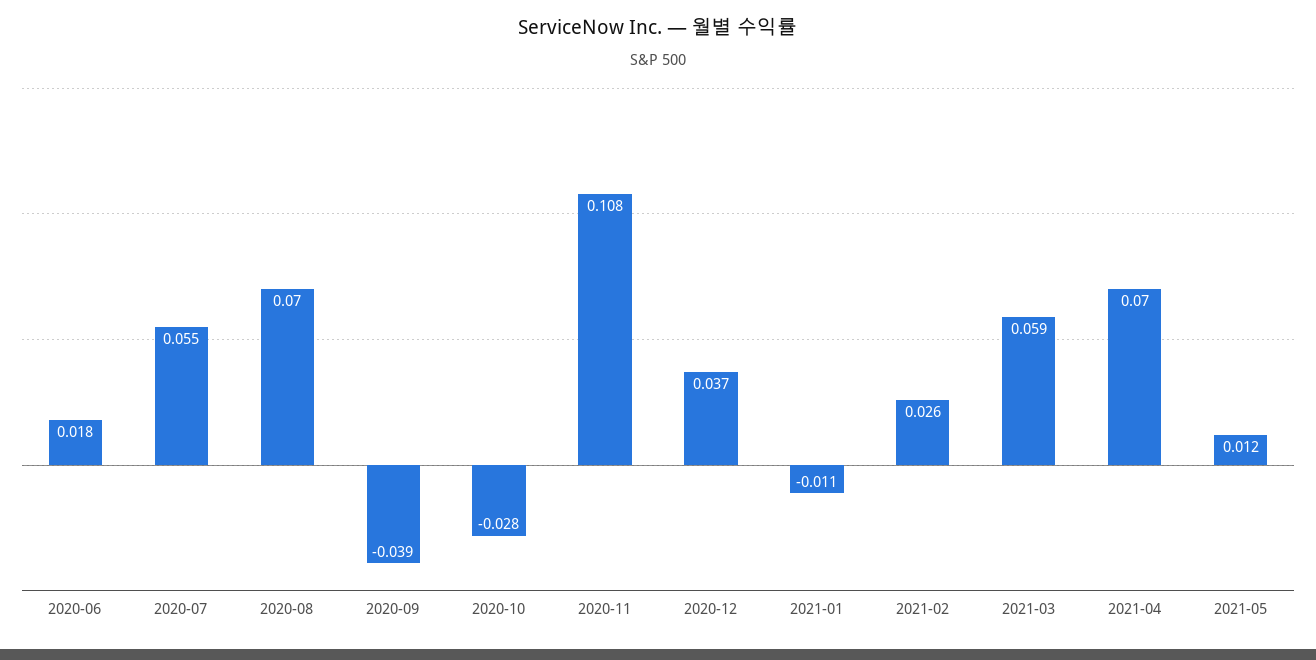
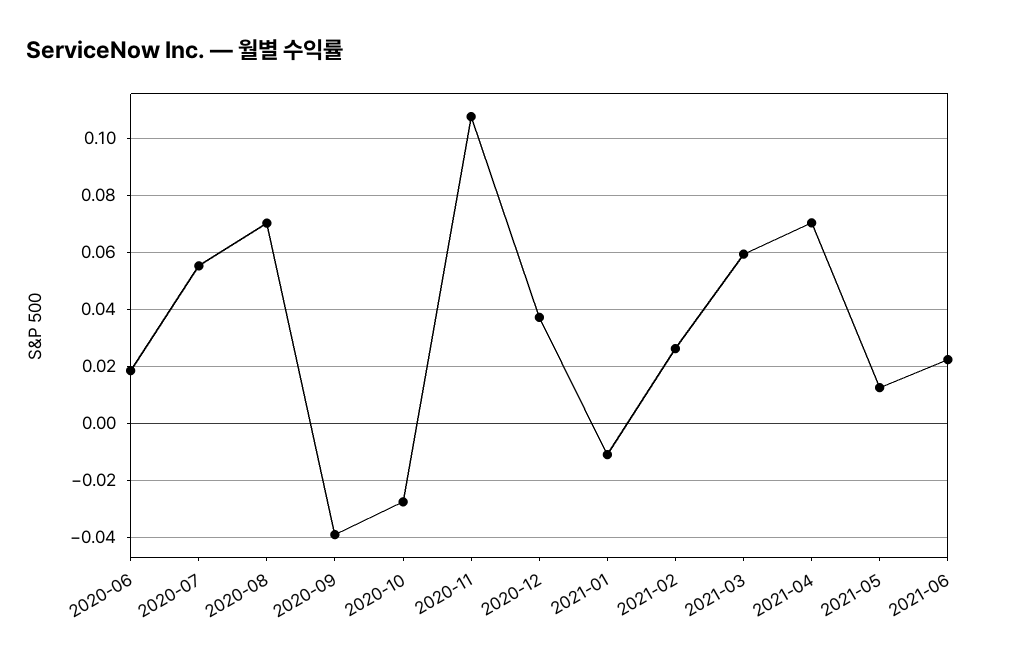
2021-06: none -> 0.0225

